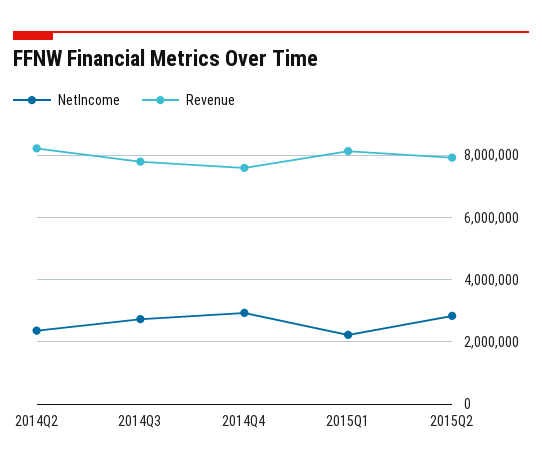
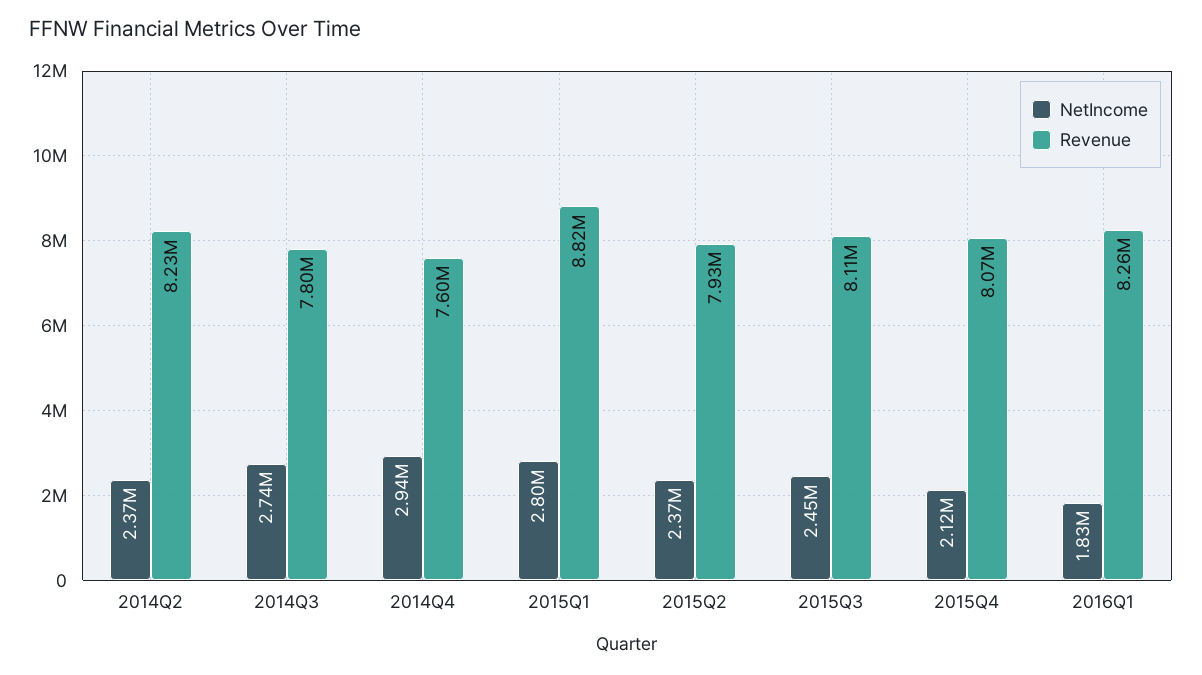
NetIncome, 2015Q1: 2200000 -> 2800000
Revenue, 2015Q1: 8200000 -> 8820000
NetIncome, 2015Q2: 2800000 -> 2370000
NetIncome, 2015Q3: none -> 2450000
Revenue, 2015Q3: none -> 8110000
NetIncome, 2015Q4: none -> 2120000
Revenue, 2015Q4: none -> 8070000
NetIncome, 2016Q1: none -> 1830000
Revenue, 2016Q1: none -> 8260000

